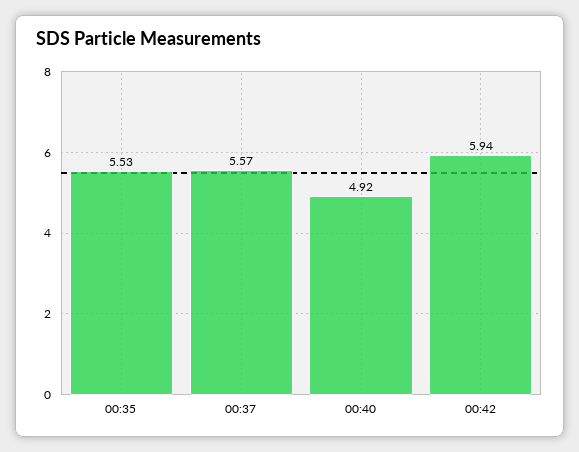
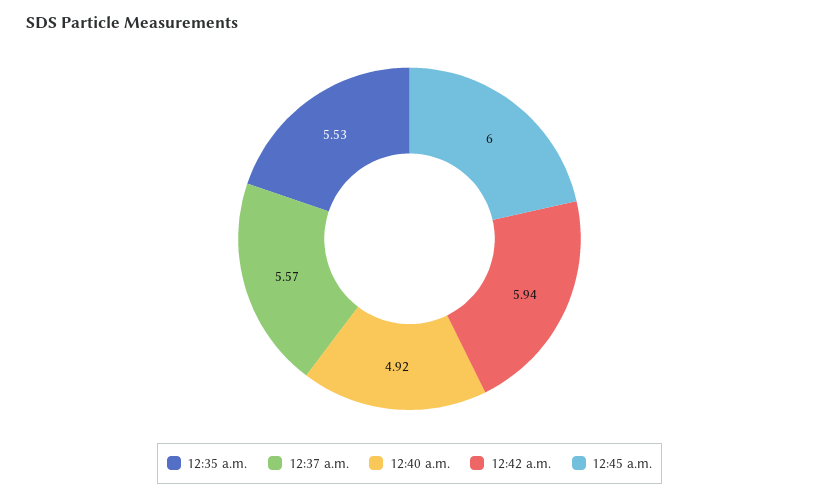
12:45 a.m.: none -> 6

